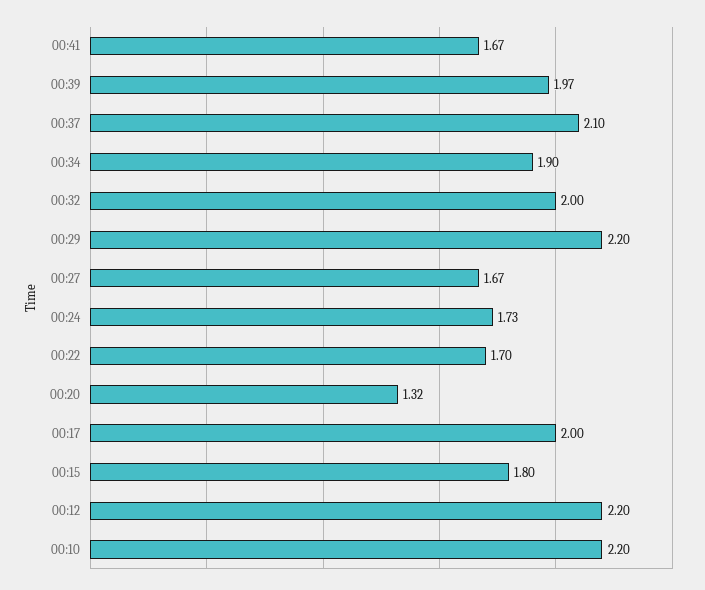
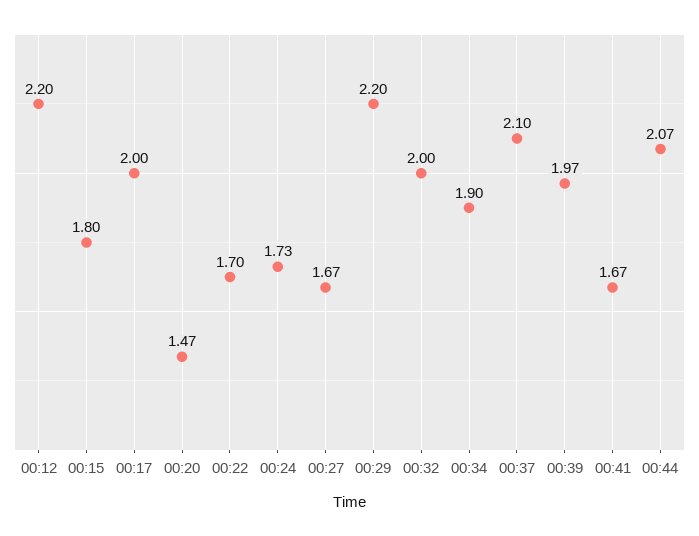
00:20: 1.32 -> 1.47
00:10: 2.2 -> none
00:44: none -> 2.07

